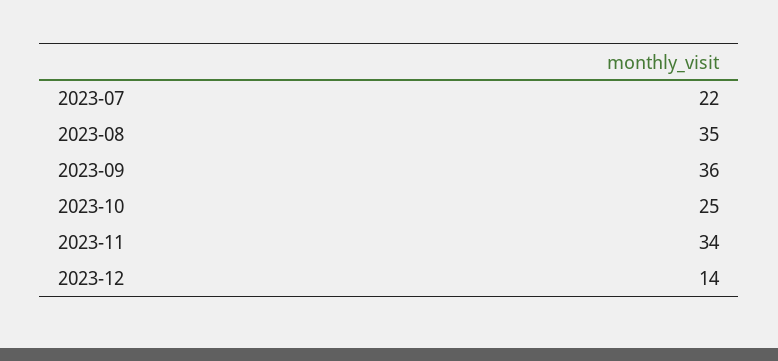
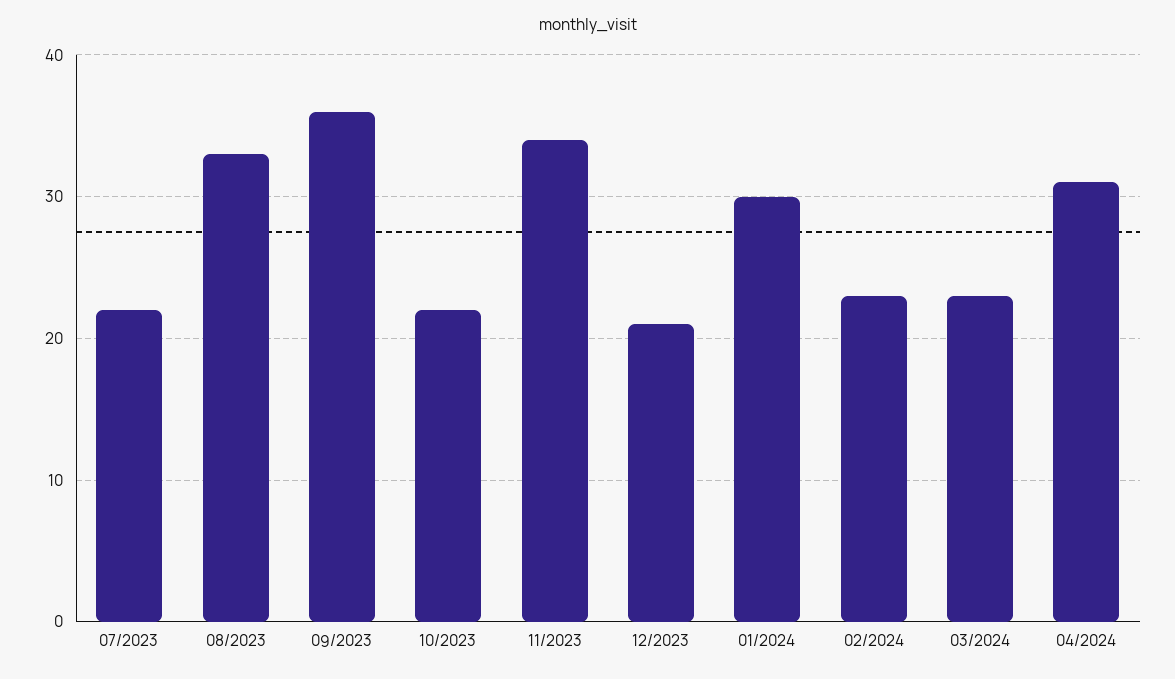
2023-08: 35 -> 33
2023-10: 25 -> 22
2023-12: 14 -> 21
01/2024: none -> 30
02/2024: none -> 23
03/2024: none -> 23
04/2024: none -> 31

